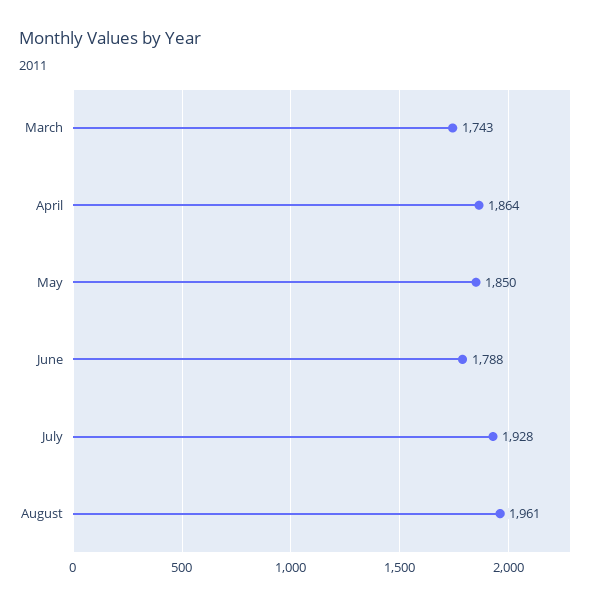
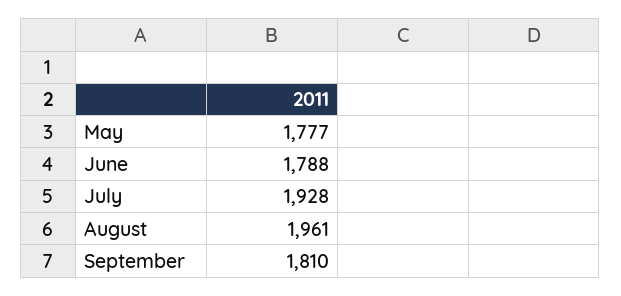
March: 1743 -> none
April: 1864 -> none
May: 1850 -> 1777
September: none -> 1810

